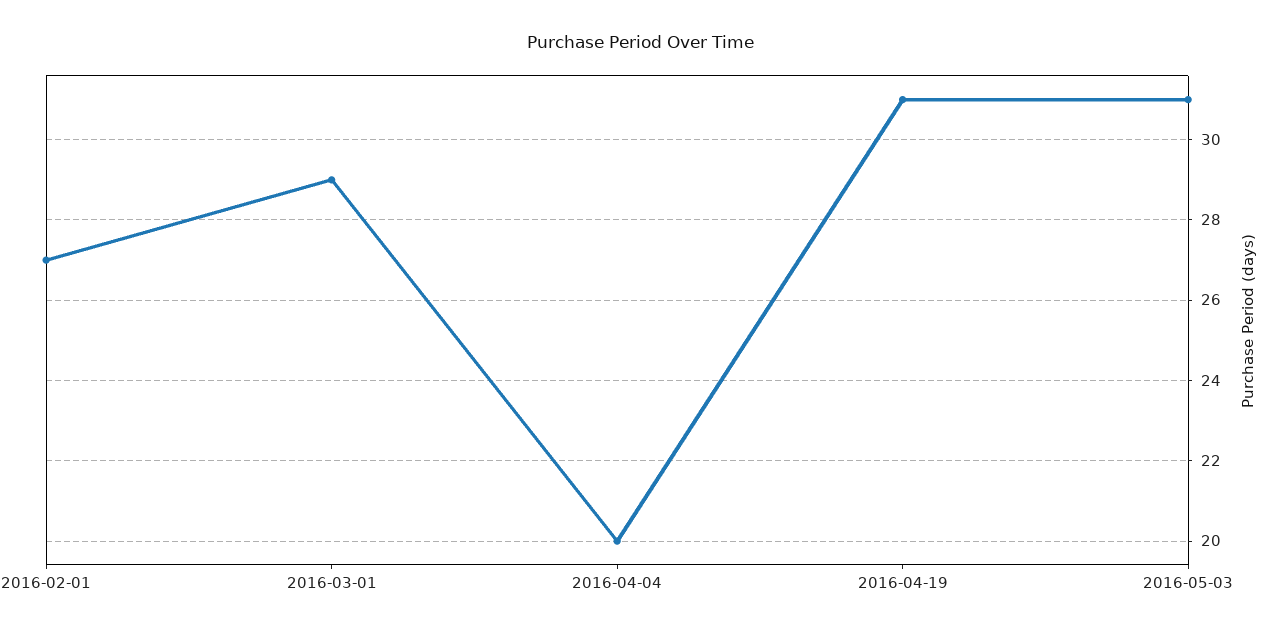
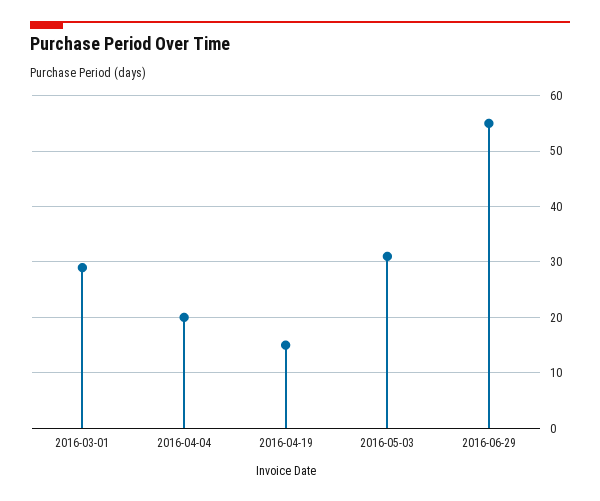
2016-02-01: 27 -> none
2016-04-19: 31 -> 15
2016-06-29: none -> 55

